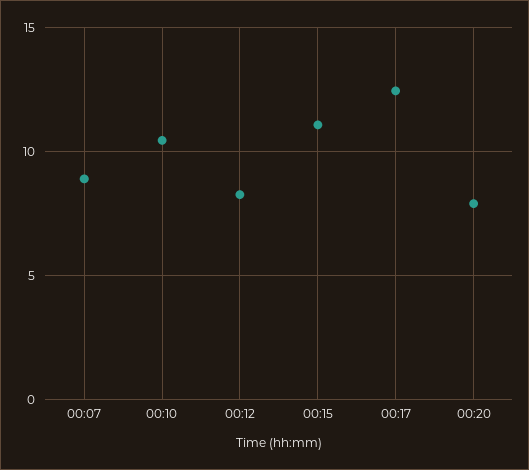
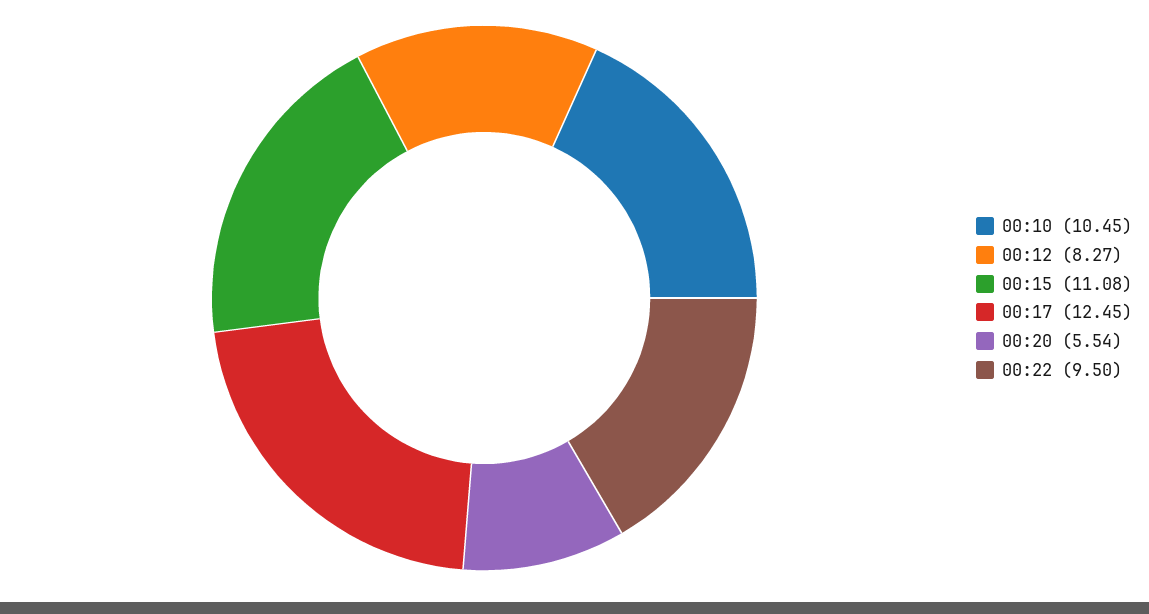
00:07: 9 -> none
00:20: 8 -> 5.54
00:22: none -> 9.5

